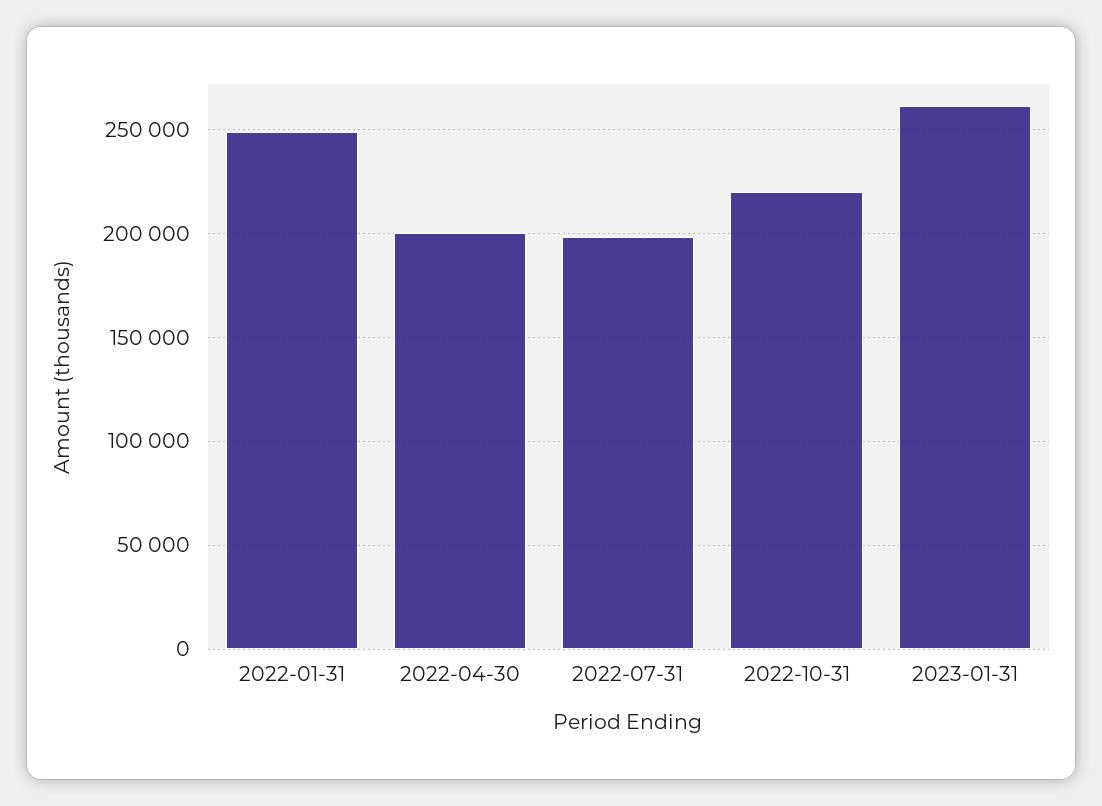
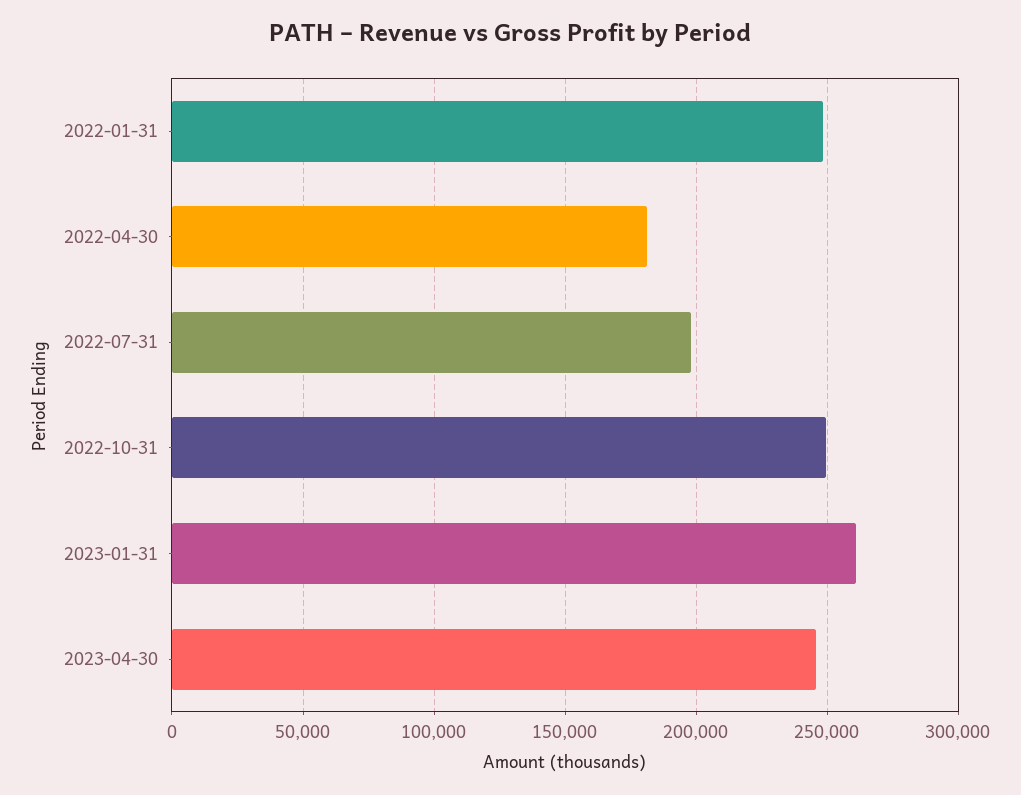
2022-04-30: 200000 -> 180000
2022-10-31: 220000 -> 250000
2023-04-30: none -> 245000

